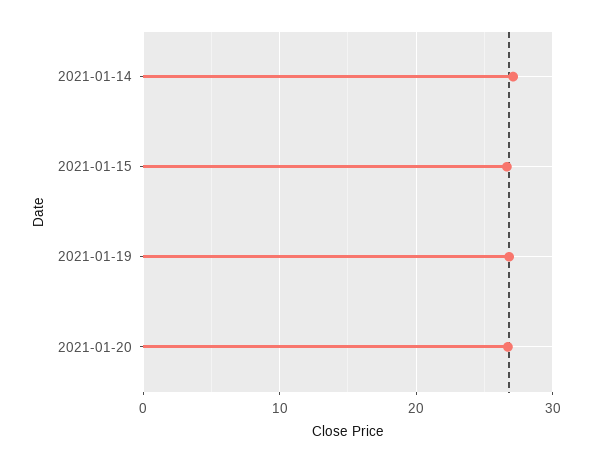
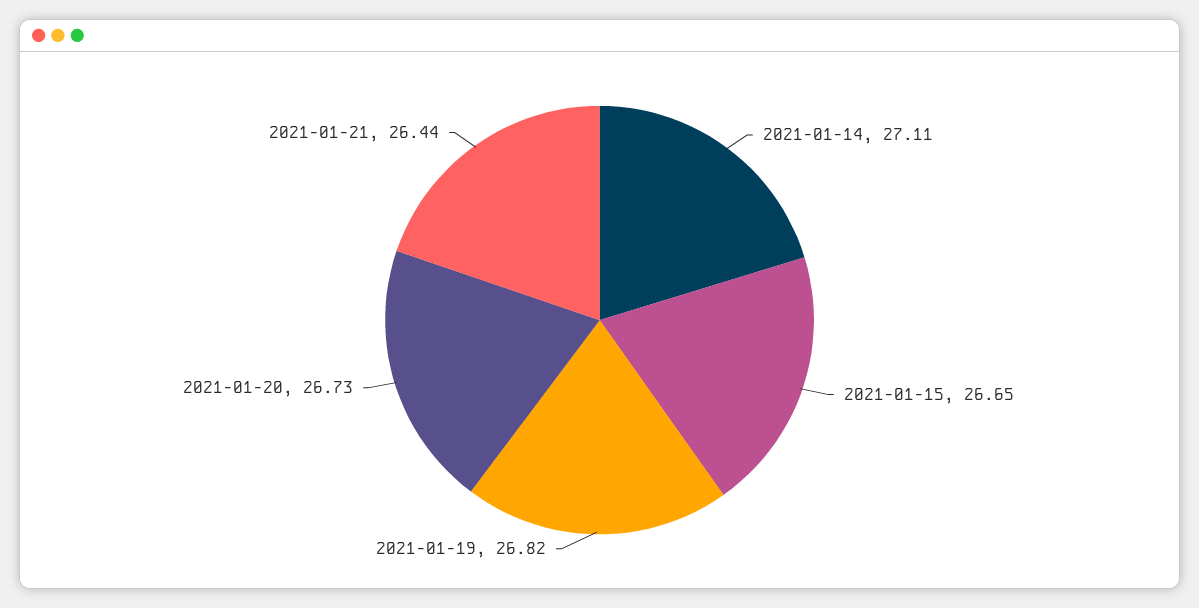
2021-01-21: none -> 26.44

